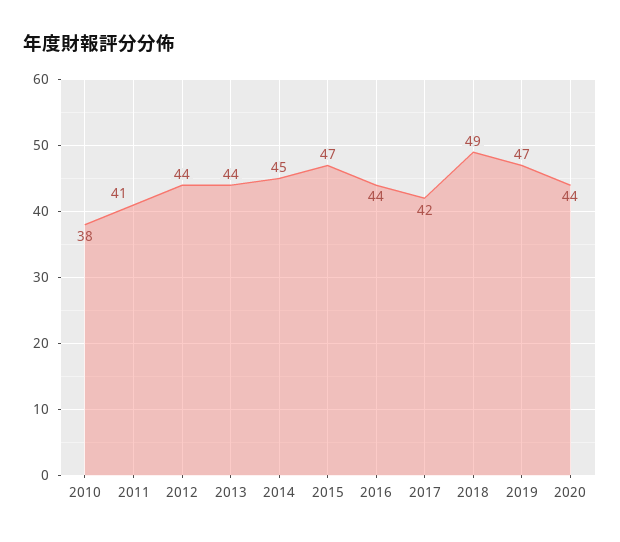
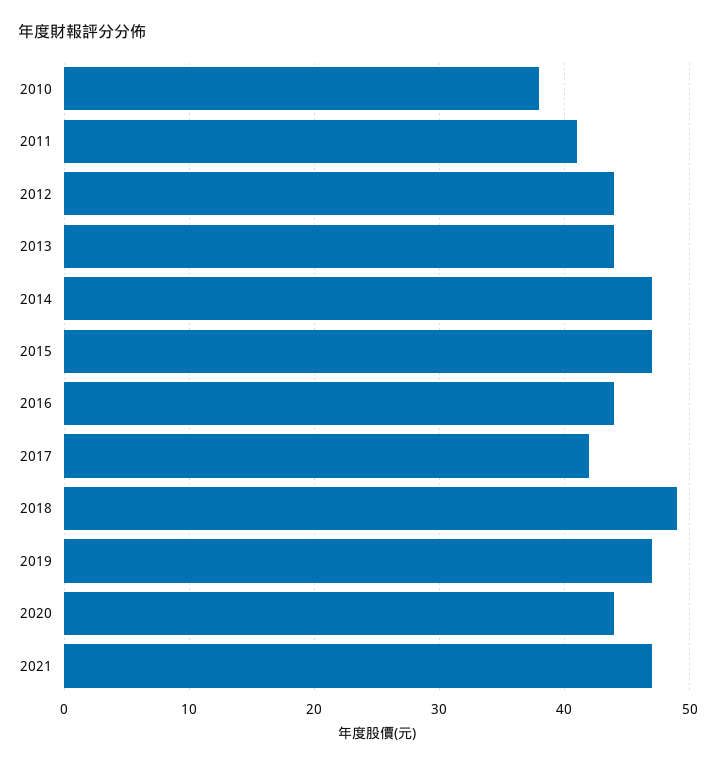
2014: 45 -> 47
2021: none -> 47

